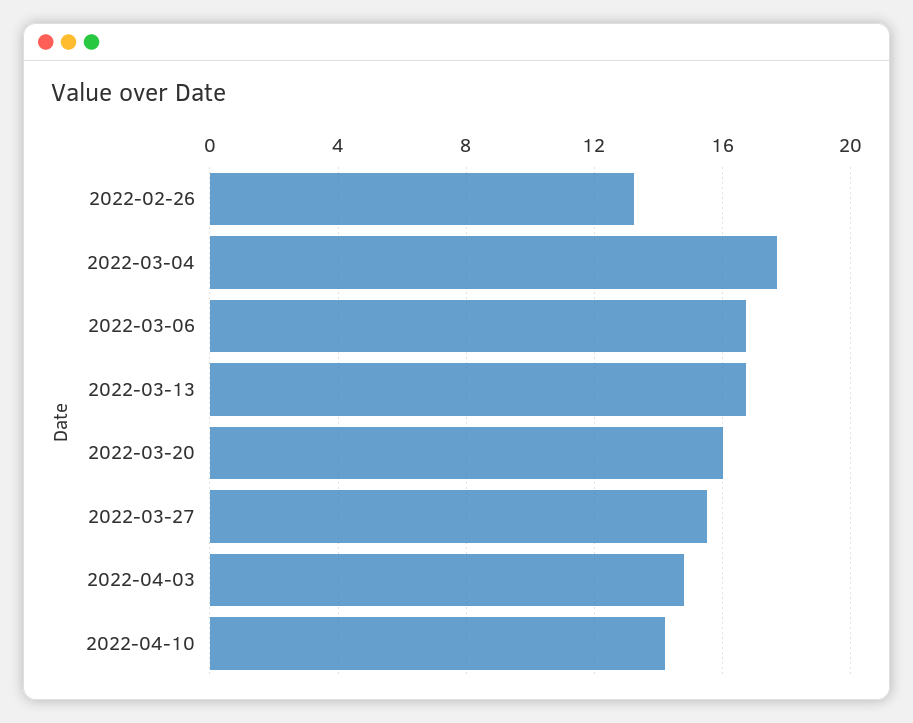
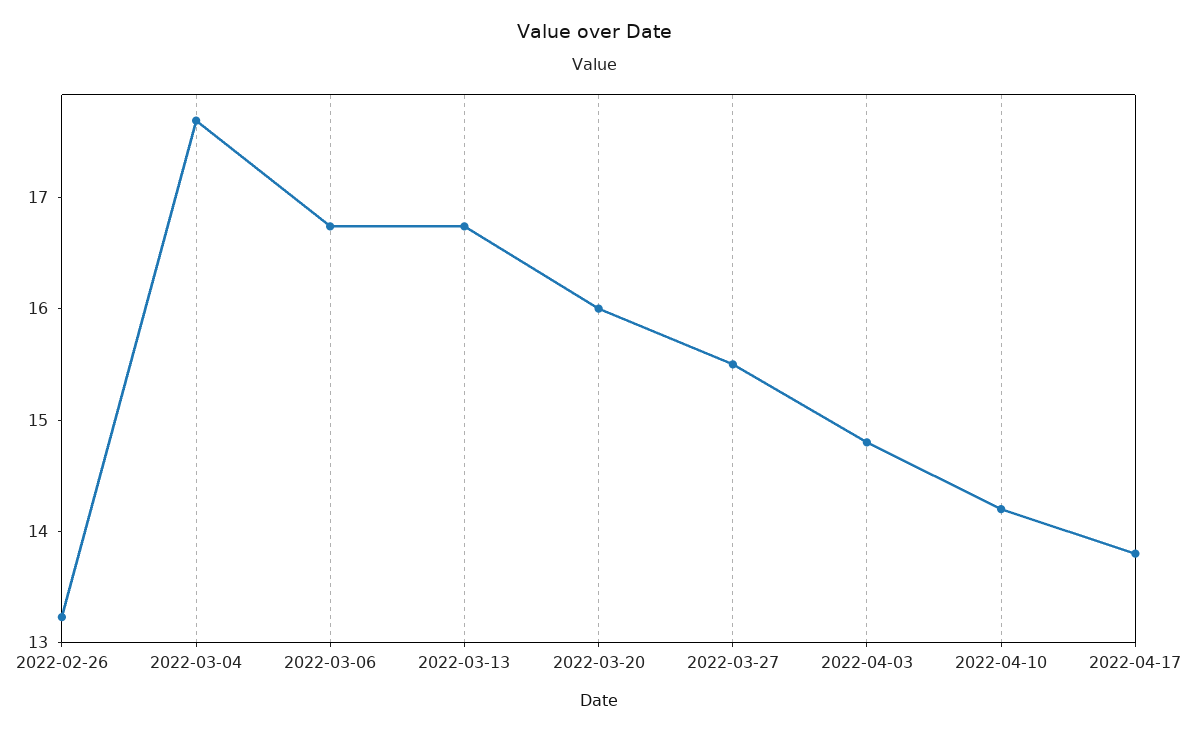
2022-04-17: none -> 13.8

